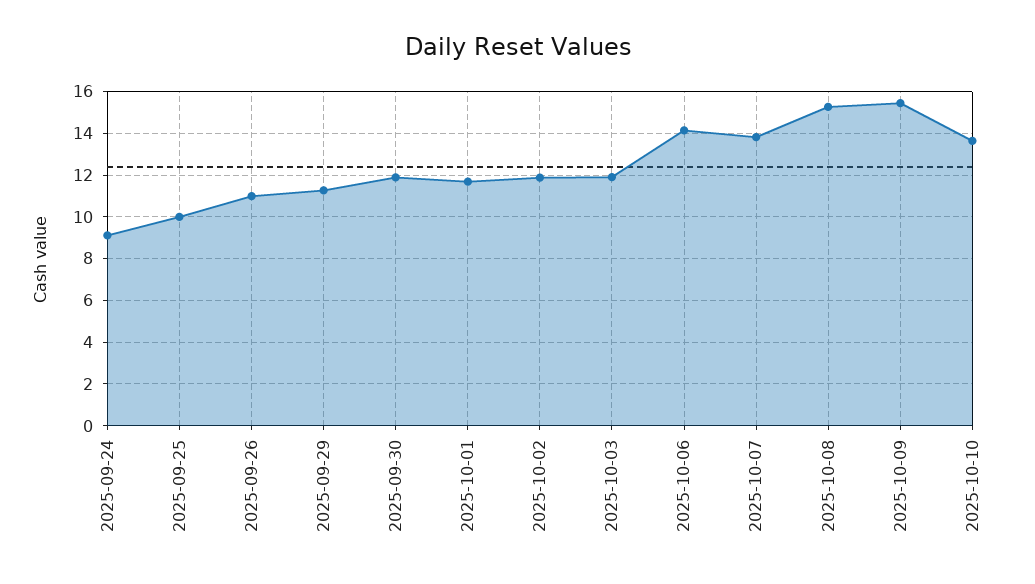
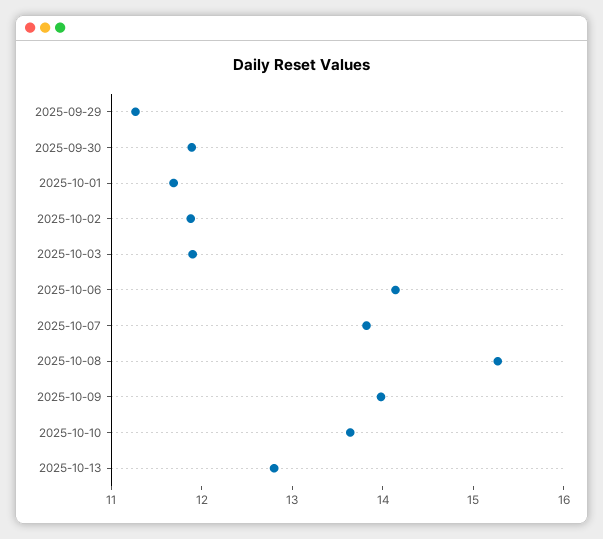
2025-09-24: 9 -> none
2025-09-25: 10 -> none
2025-09-26: 11 -> none
2025-10-09: 15.5 -> 14
2025-10-13: none -> 12.8

